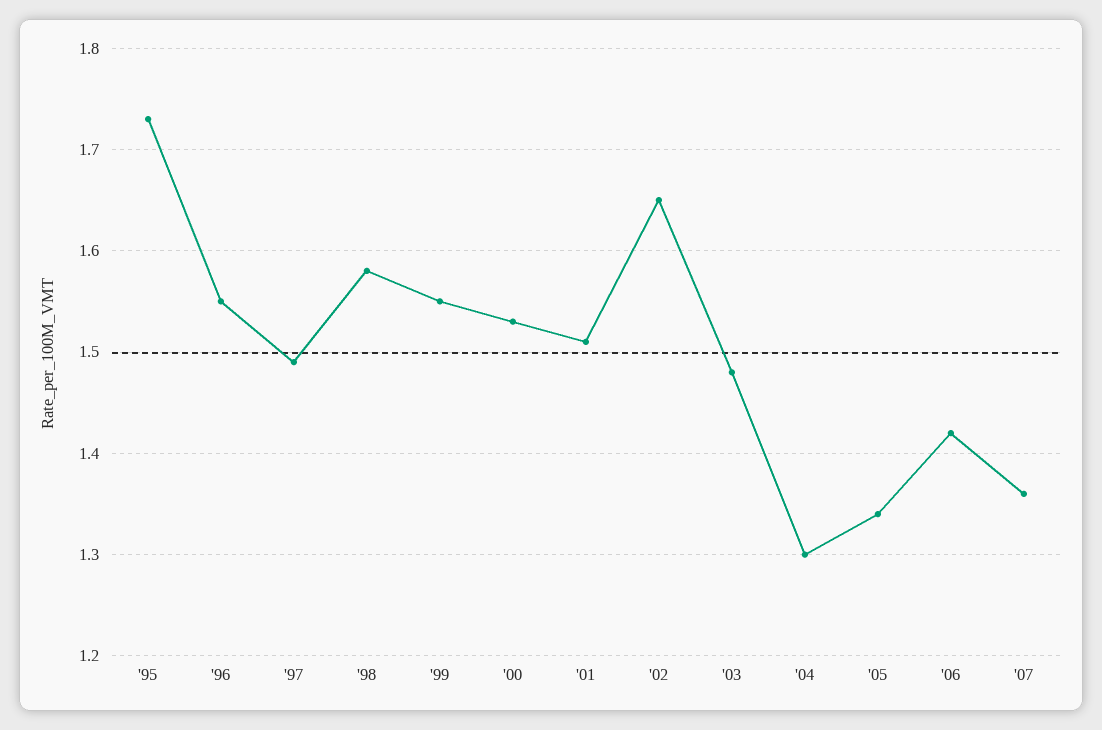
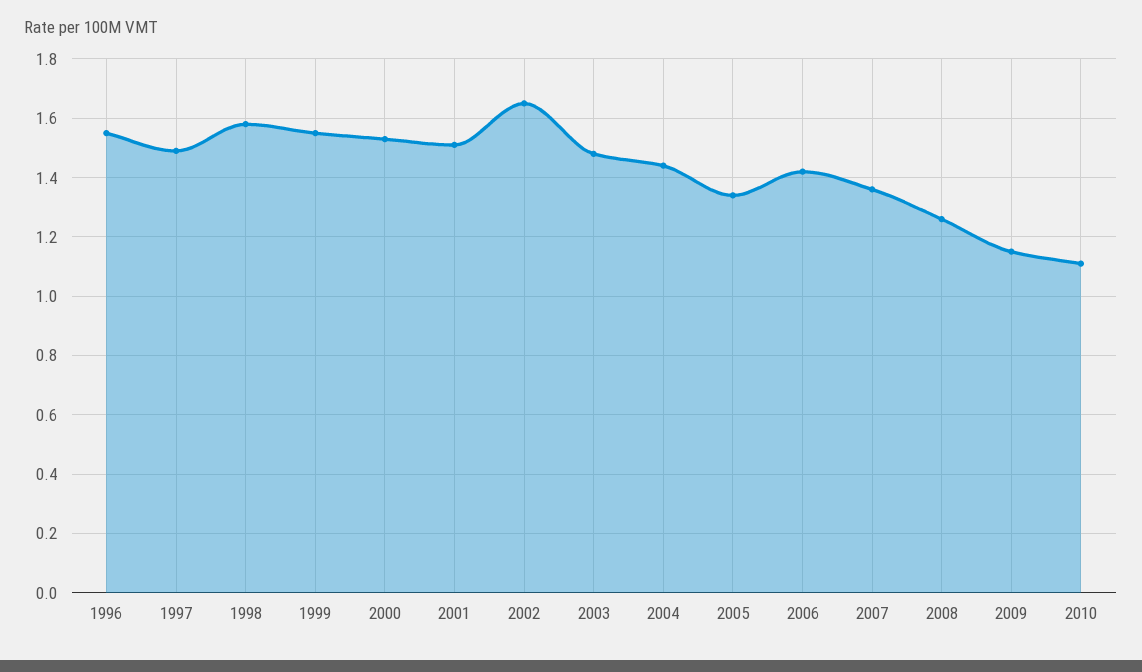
'95: 1.73 -> none
'04: 1.3 -> 1.45
2008: none -> 1.25
2009: none -> 1.15
2010: none -> 1.1

